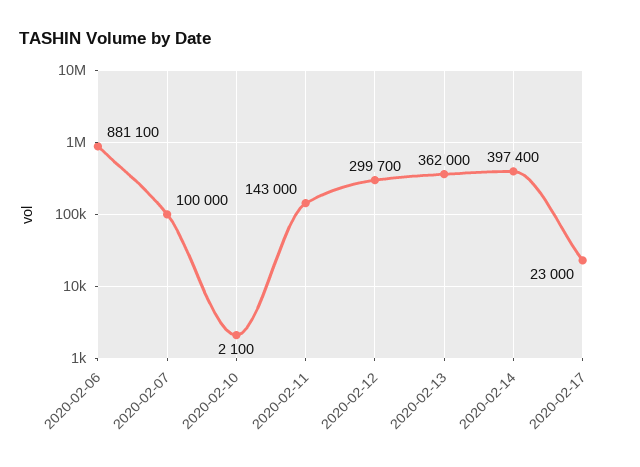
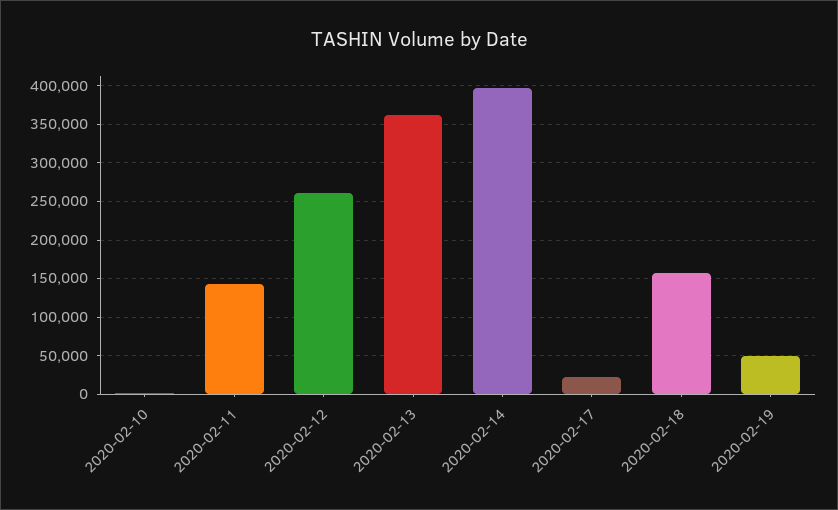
2020-02-06: 881100 -> none
2020-02-07: 100000 -> none
2020-02-12: 299700 -> 260000
2020-02-18: none -> 160000
2020-02-19: none -> 50000

